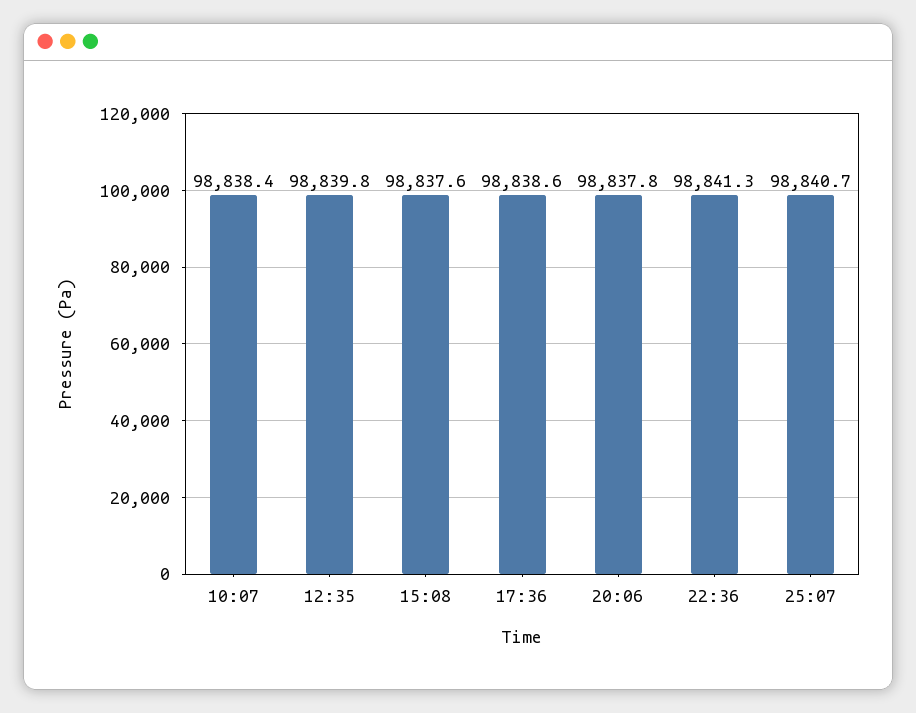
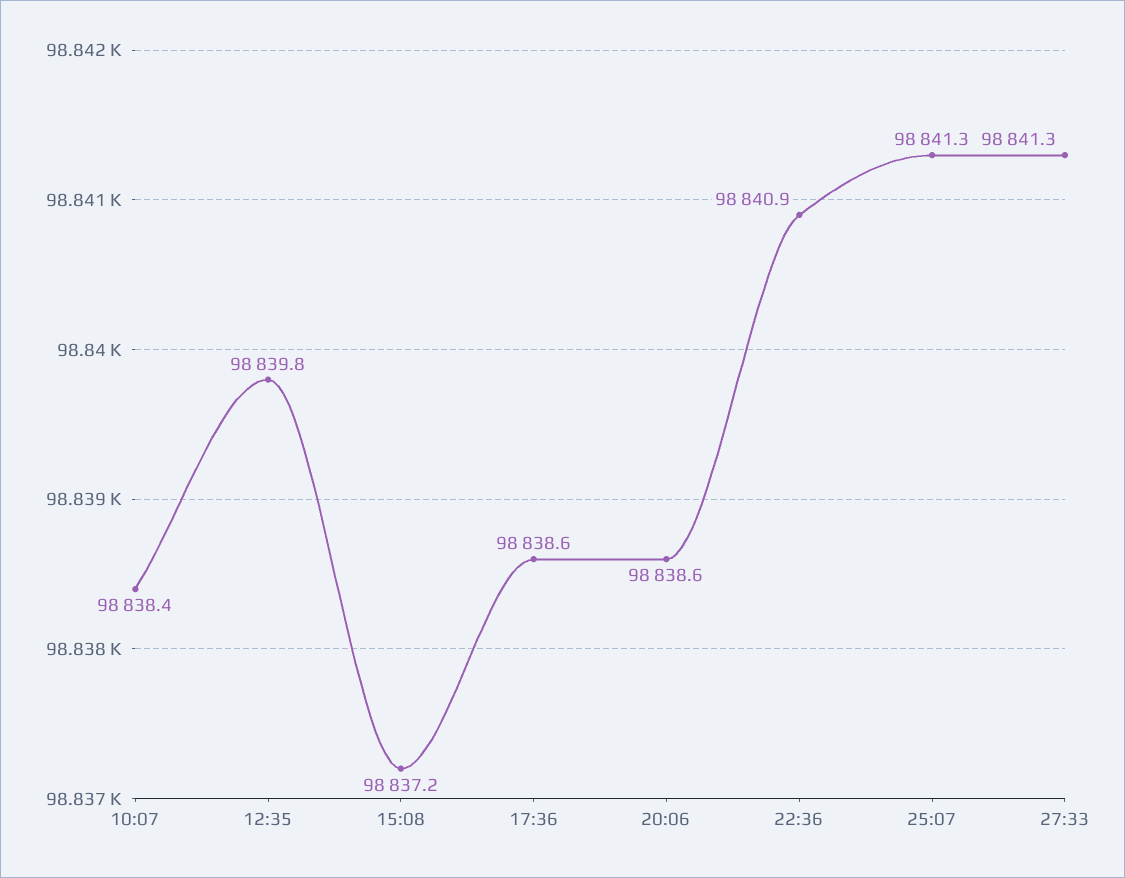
15:08: 98837.6 -> 98837.2
20:06: 98837.8 -> 98838.6
22:36: 98841.3 -> 98840.9
25:07: 98840.7 -> 98841.3
27:33: none -> 98841.3

